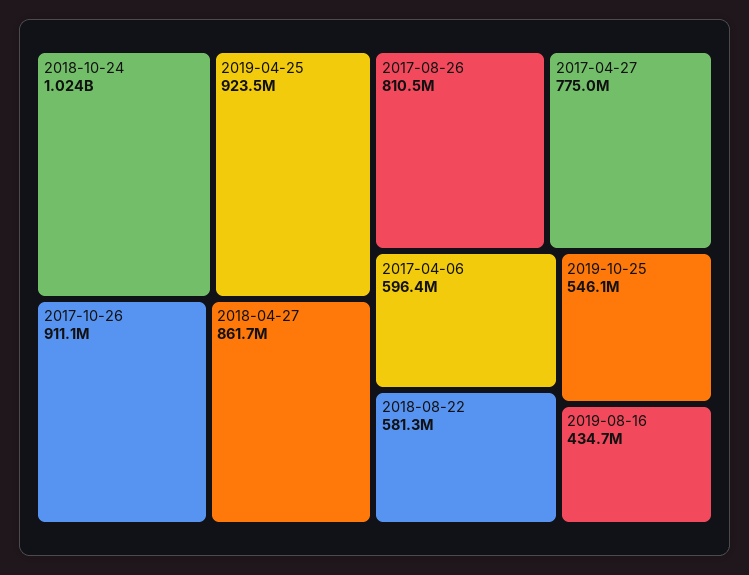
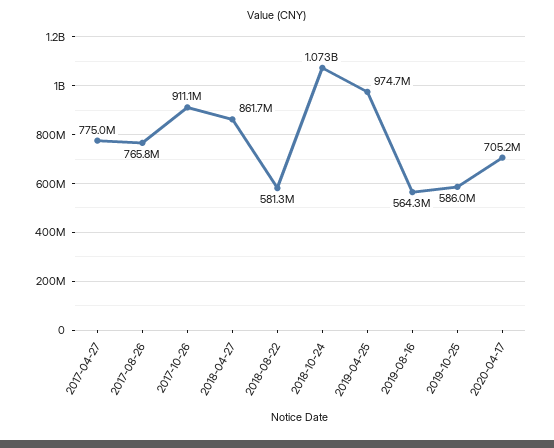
2018-10-24: 1024000000 -> 1073000000
2019-04-25: 923500000 -> 974700000
2017-08-26: 810500000 -> 765800000
2017-04-06: 596400000 -> none
2019-10-25: 546100000 -> 586000000
2019-08-16: 434700000 -> 564300000
2020-04-17: none -> 705200000

